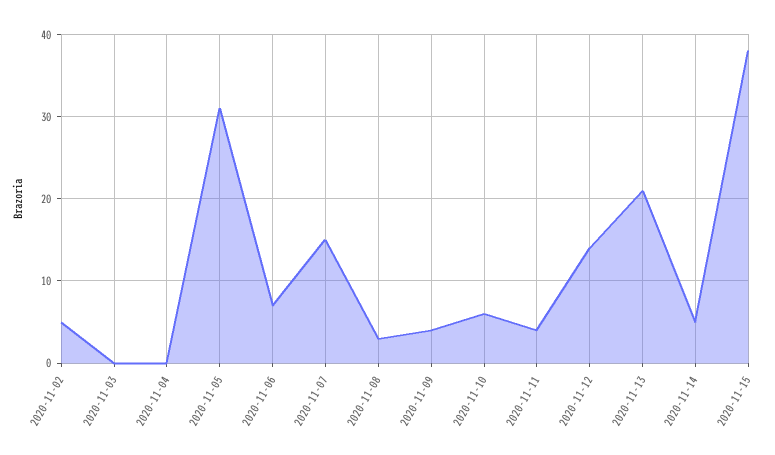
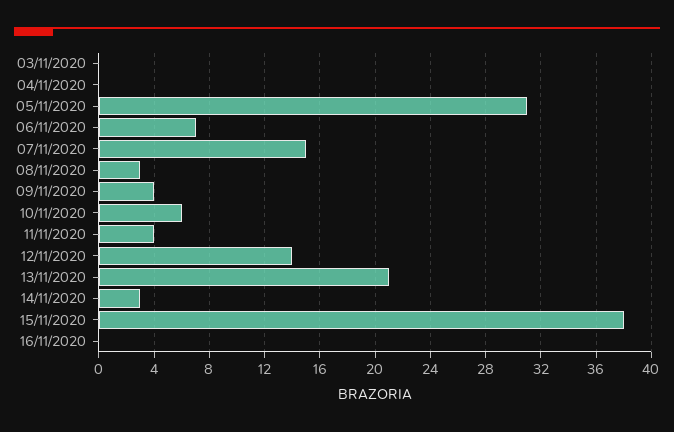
2020-11-02: 5 -> none
2020-11-14: 5 -> 3
16/11/2020: none -> 0

